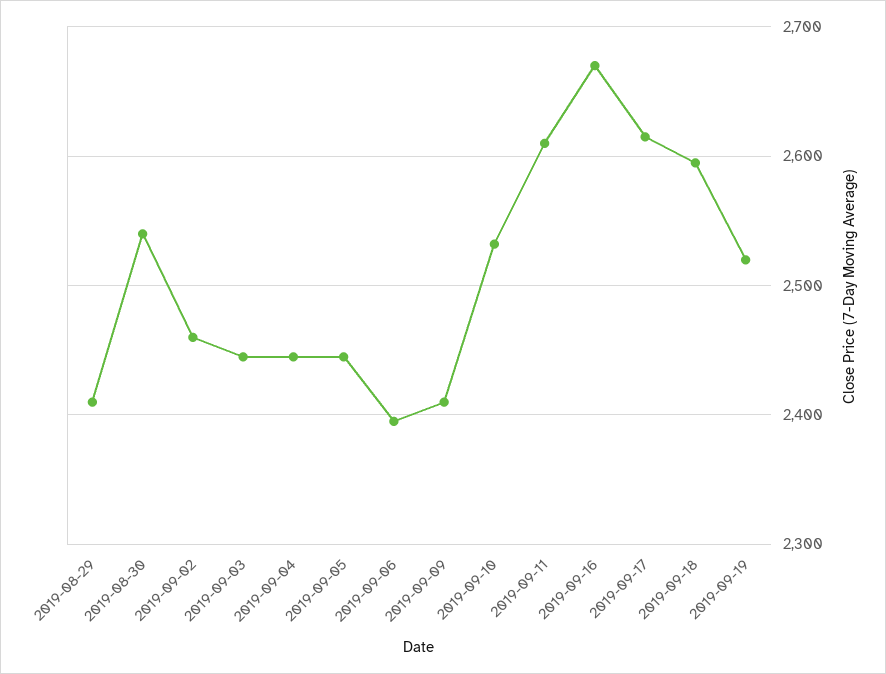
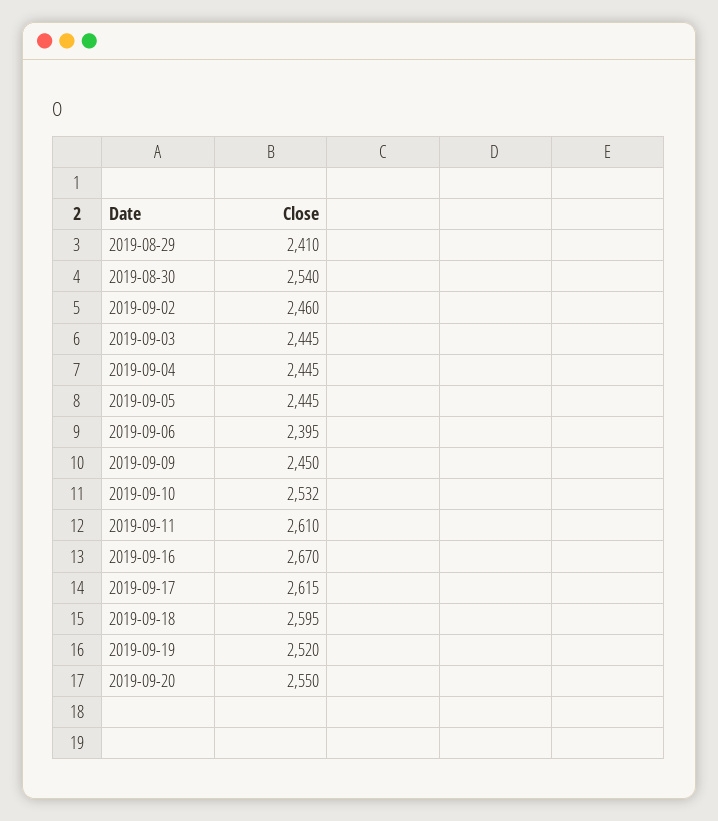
2019-09-09: 2410 -> 2450
2019-09-20: none -> 2550

